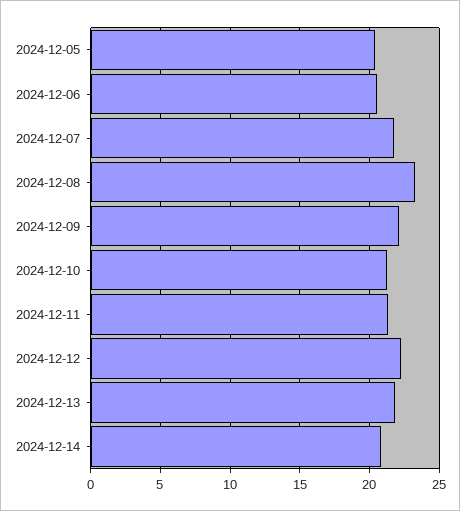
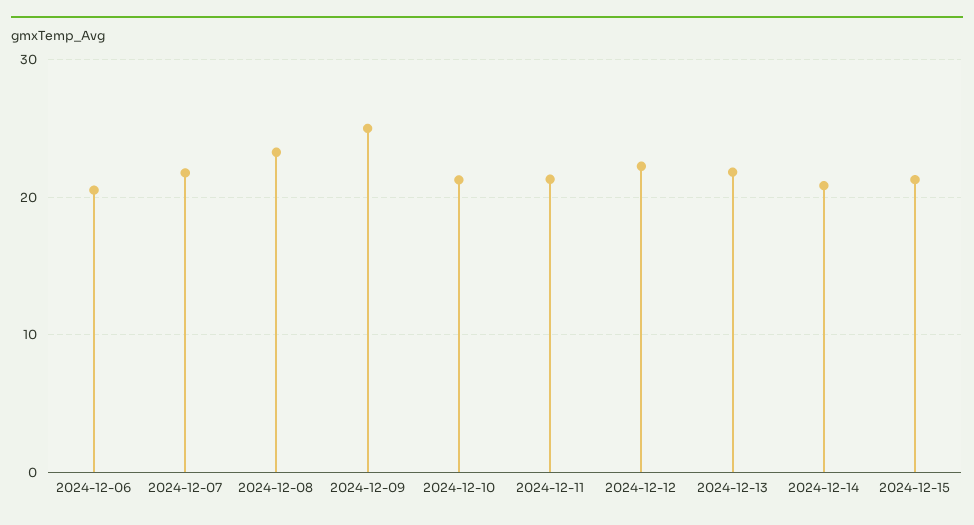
2024-12-05: 20.5 -> none
2024-12-09: 22 -> 25
2024-12-15: none -> 21

